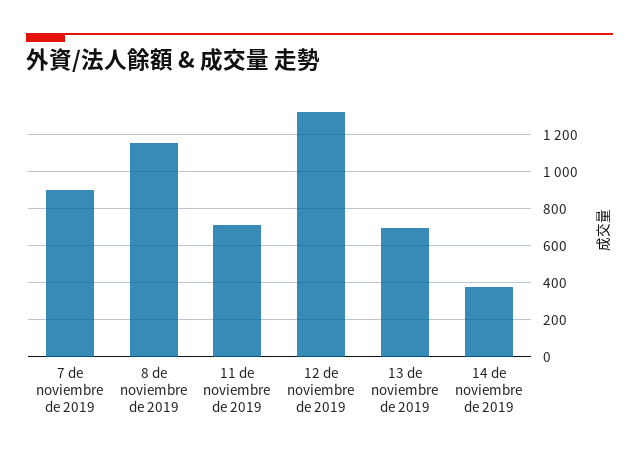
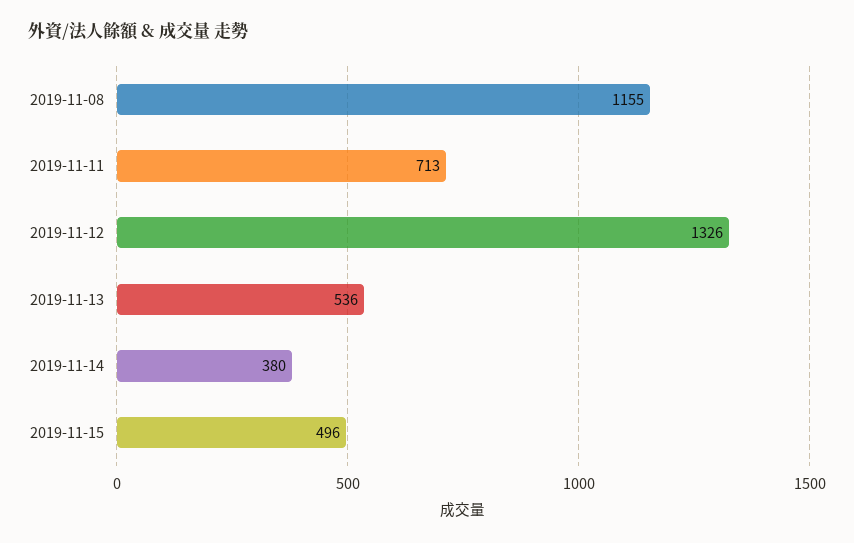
7 de noviembre de 2019: 900 -> none
13 de noviembre de 2019: 700 -> 536
2019-11-15: none -> 496

